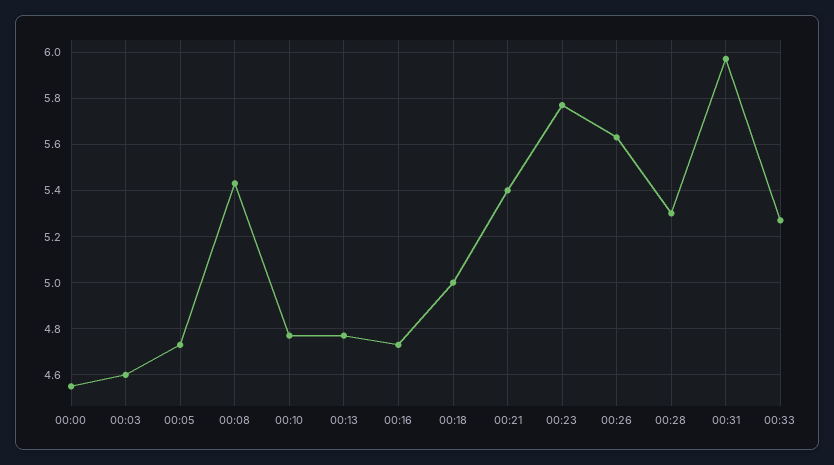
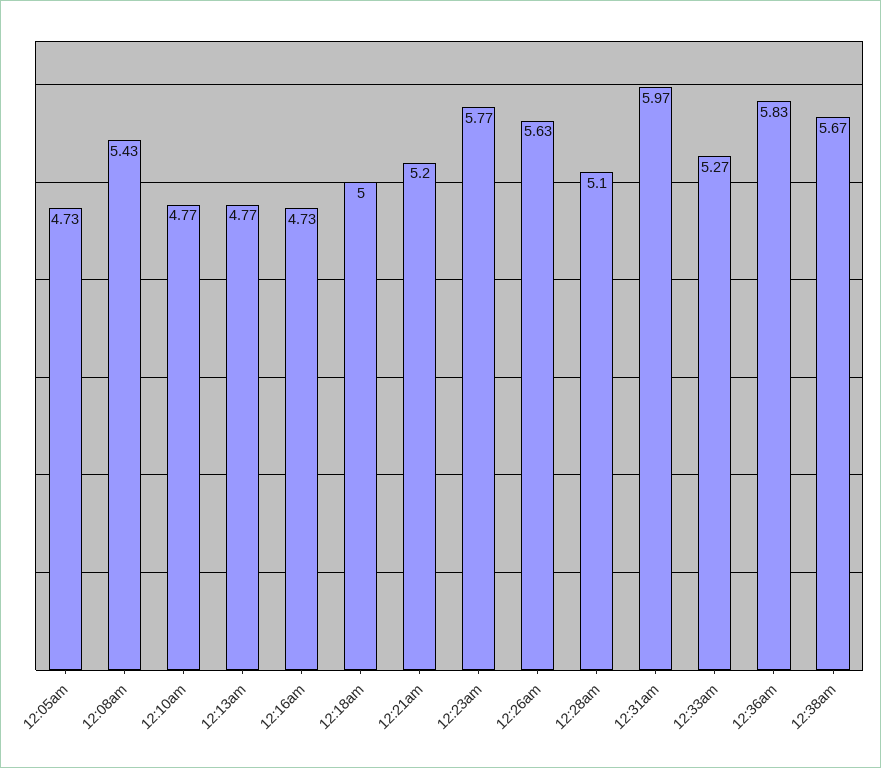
00:00: 4.55 -> none
00:03: 4.6 -> none
00:21: 5.4 -> 5.2
00:28: 5.3 -> 5.1
12:36am: none -> 5.83
12:38am: none -> 5.67

